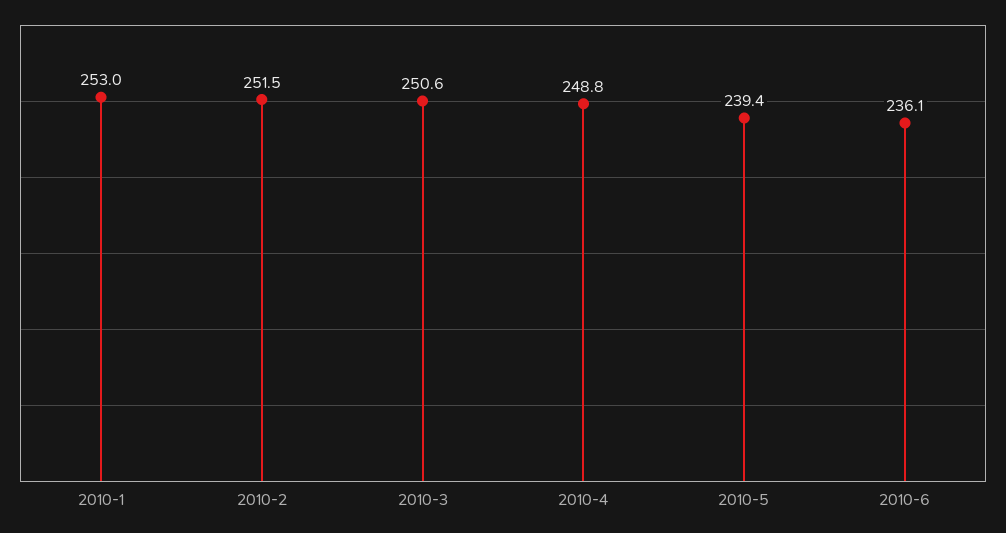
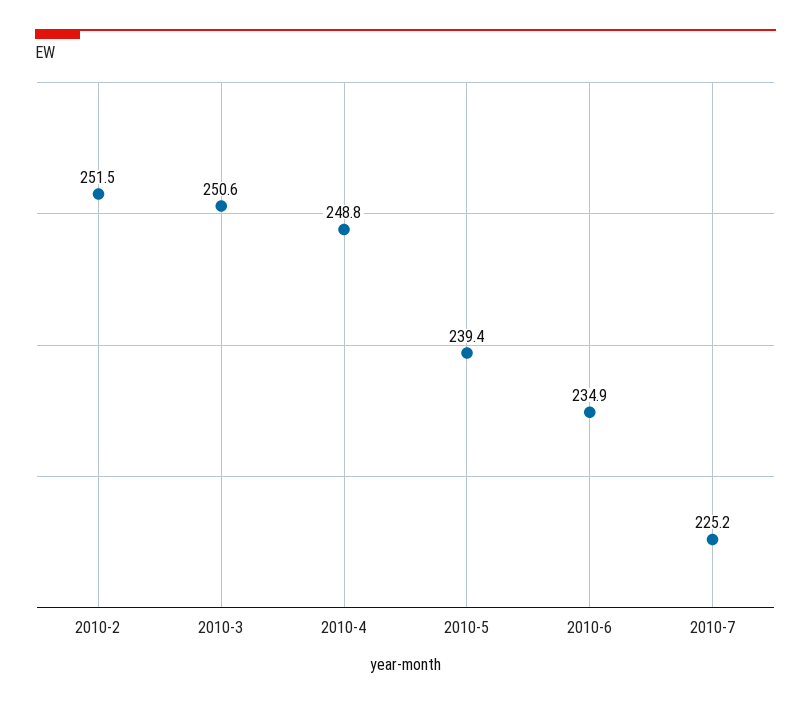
2010-1: 253 -> none
2010-6: 236.1 -> 234.9
2010-7: none -> 225.2

